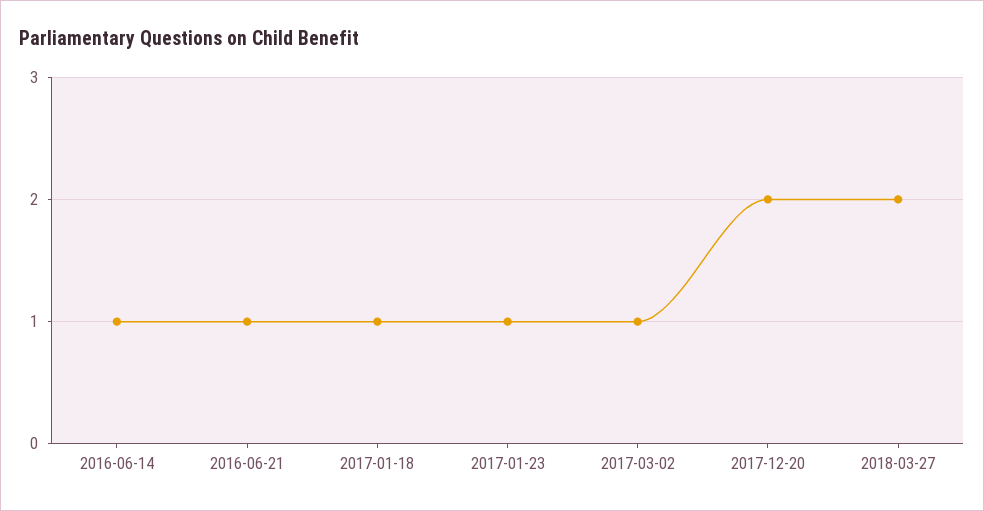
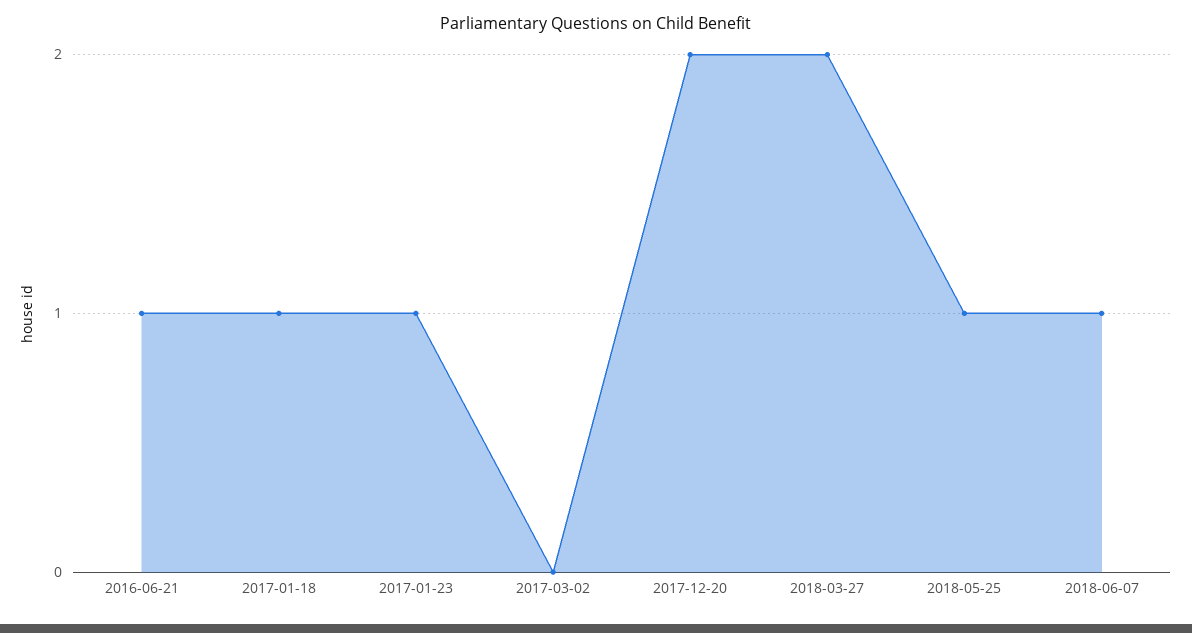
2016-06-14: 1 -> none
2017-03-02: 1 -> 0
2018-05-25: none -> 1
2018-06-07: none -> 1

